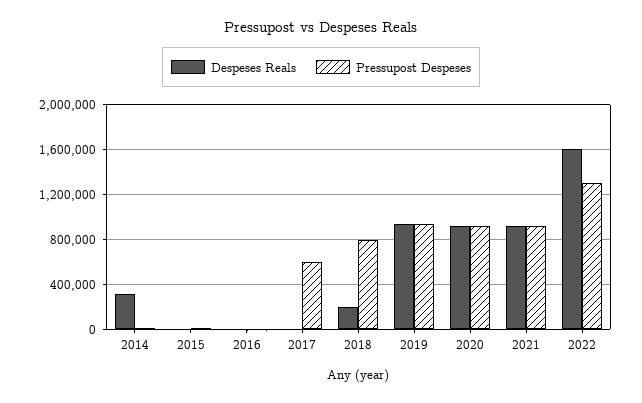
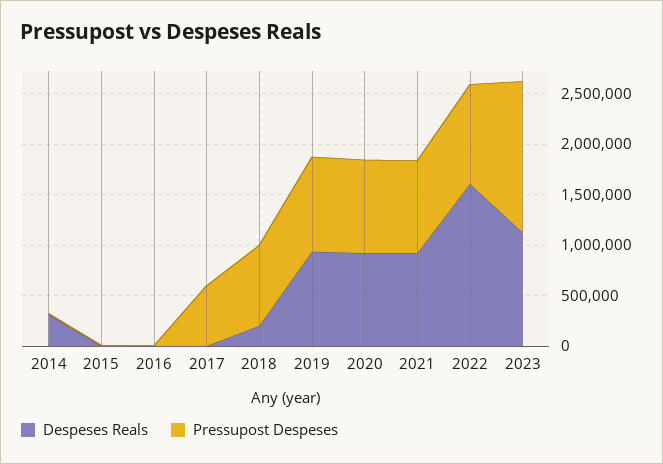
Pressupost Despeses, 2022: 1300000 -> 1000000
Despeses Reals, 2023: none -> 1100000
Pressupost Despeses, 2023: none -> 1500000

